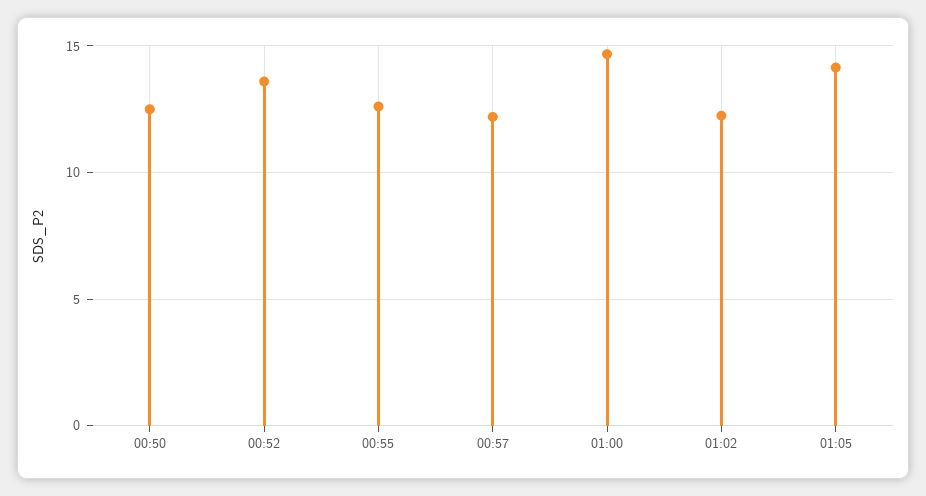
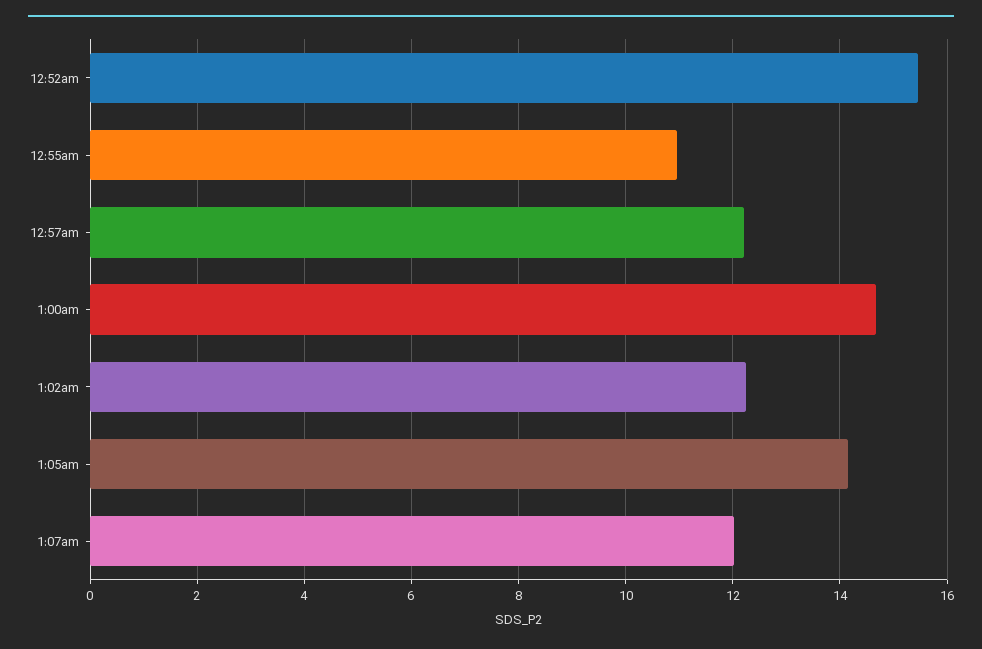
00:50: 12.5 -> none
00:52: 13.5 -> 15.4
00:55: 12.5 -> 11
1:07am: none -> 12

